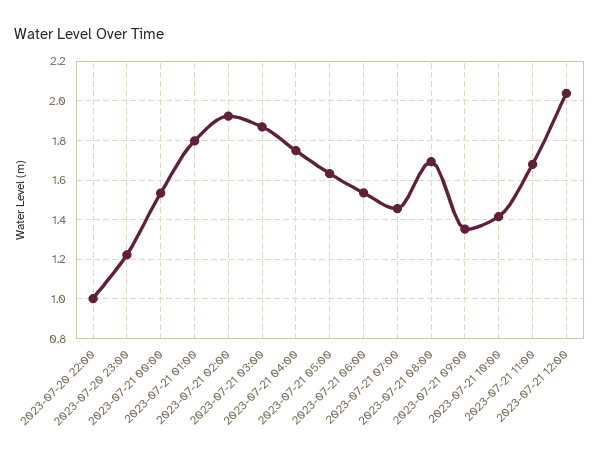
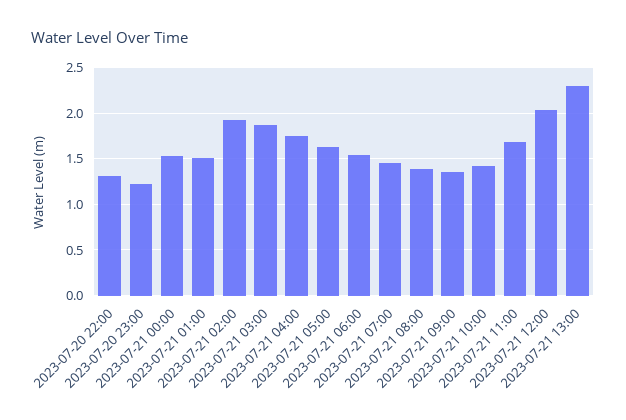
2023-07-20 22:00: 1 -> 1.3
2023-07-21 01:00: 1.8 -> 1.5
2023-07-21 08:00: 1.7 -> 1.4
2023-07-21 13:00: none -> 2.3

